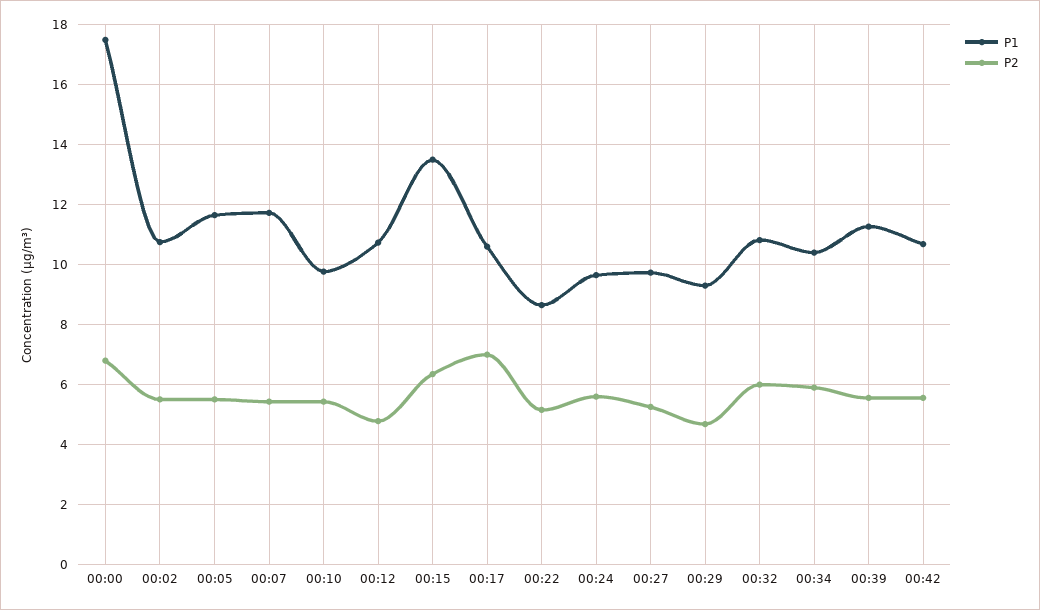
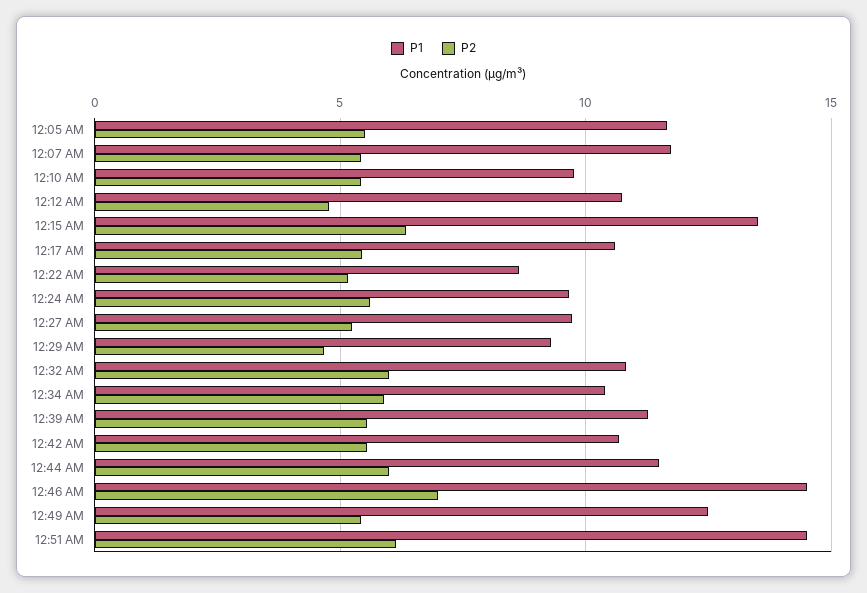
P1, 00:00: 17.5 -> none
P2, 00:00: 6.75 -> none
P1, 00:02: 10.75 -> none
P2, 00:02: 5.5 -> none
P2, 00:17: 7 -> 5.5
P1, 12:44 AM: none -> 11.5
P2, 12:44 AM: none -> 6
P1, 12:46 AM: none -> 14.5
P2, 12:46 AM: none -> 7
P1, 12:49 AM: none -> 12.5
P2, 12:49 AM: none -> 5.5
P1, 12:51 AM: none -> 14.5
P2, 12:51 AM: none -> 6

